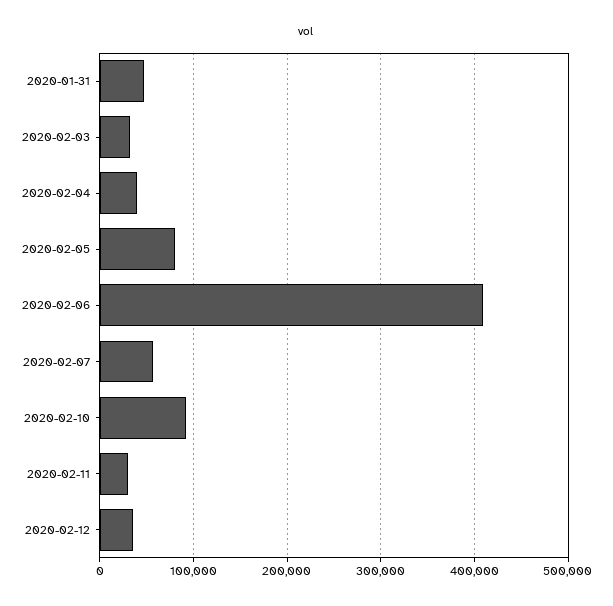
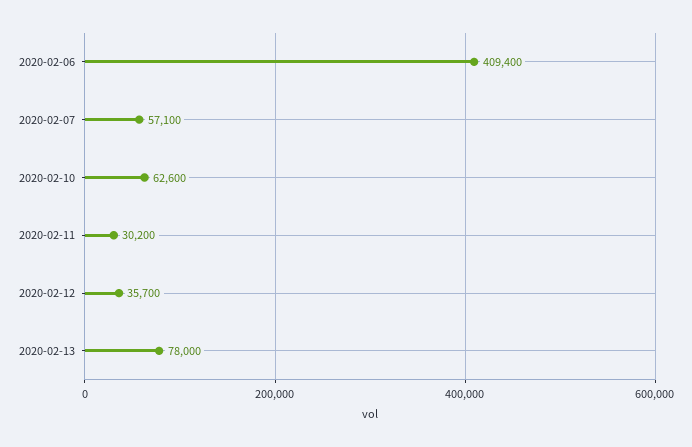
2020-01-31: 50000 -> none
2020-02-03: 30000 -> none
2020-02-04: 40000 -> none
2020-02-05: 80000 -> none
2020-02-10: 90000 -> 62600
2020-02-13: none -> 78000

